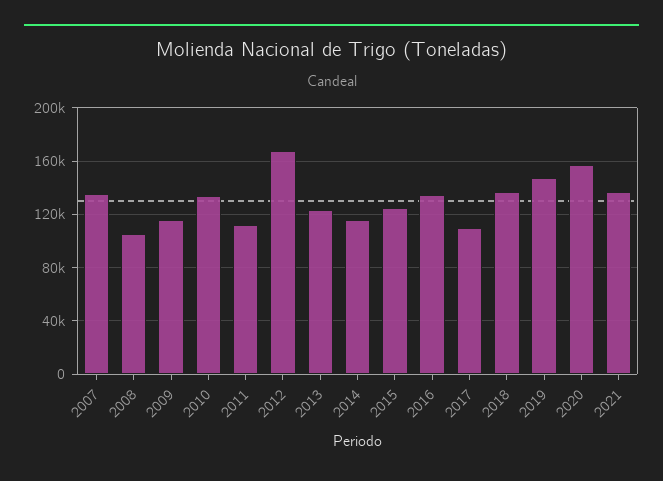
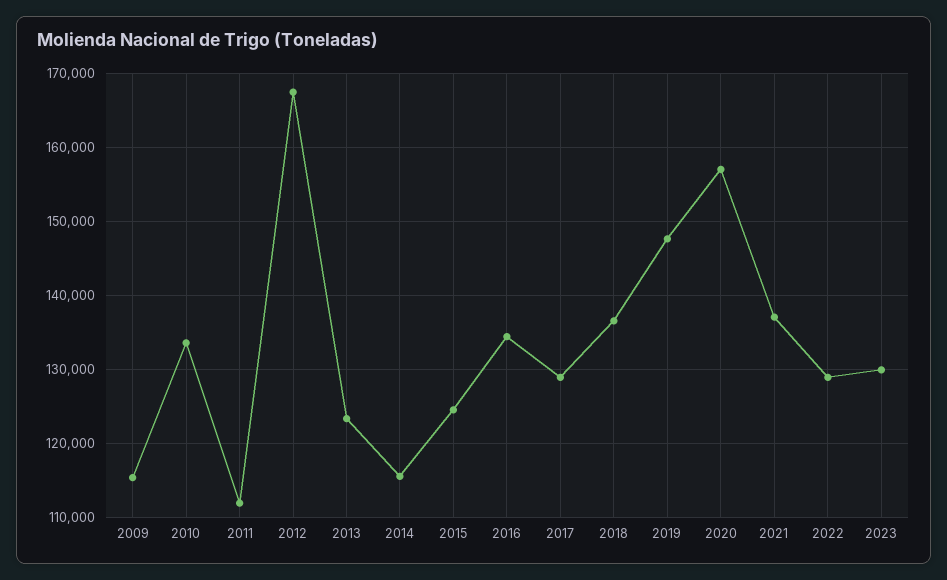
2007: 135000 -> none
2008: 105000 -> none
2017: 110000 -> 129000
2022: none -> 129000
2023: none -> 130000

